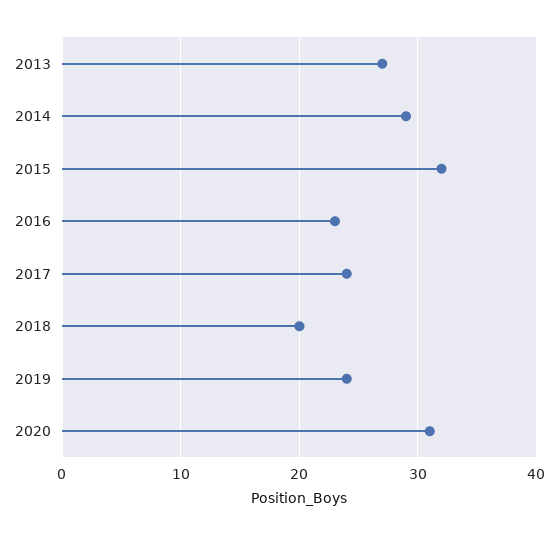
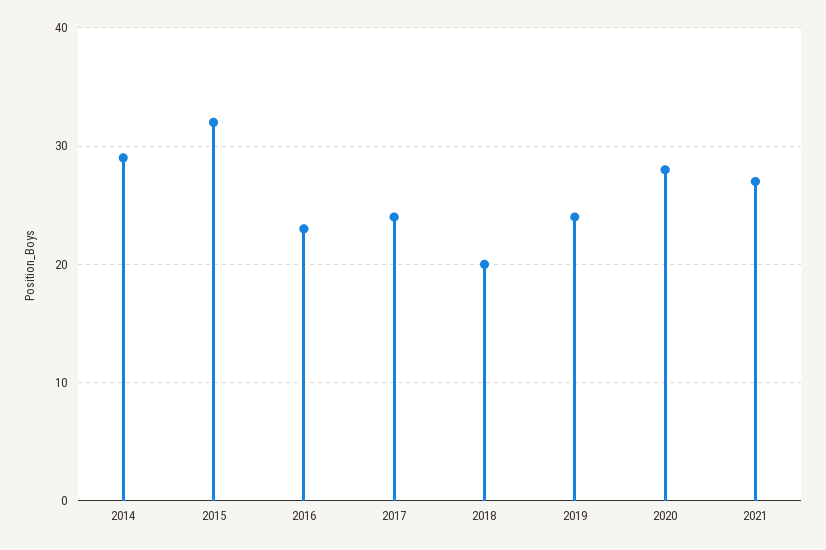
2013: 27 -> none
2020: 31 -> 28
2021: none -> 27

